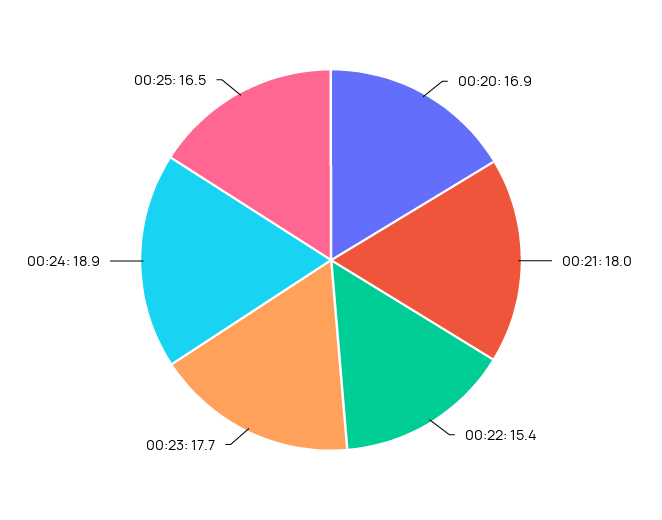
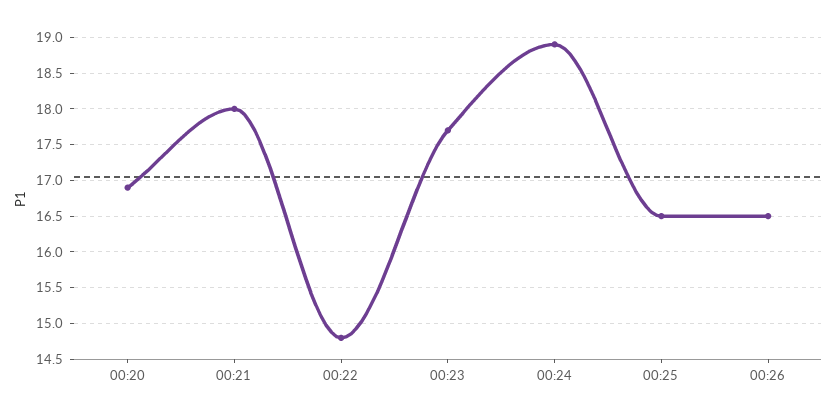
00:22: 15.4 -> 14.8
00:26: none -> 16.5

